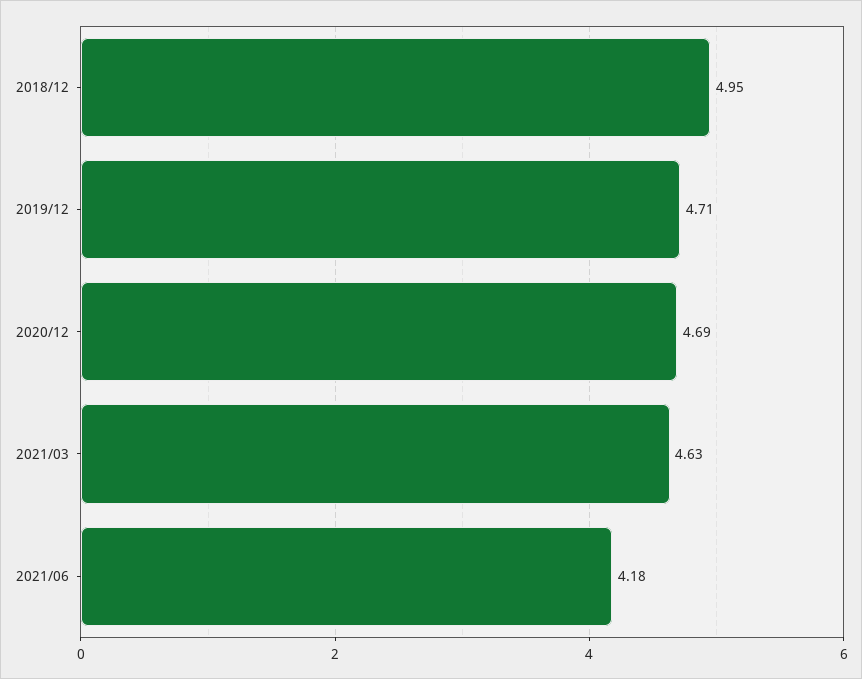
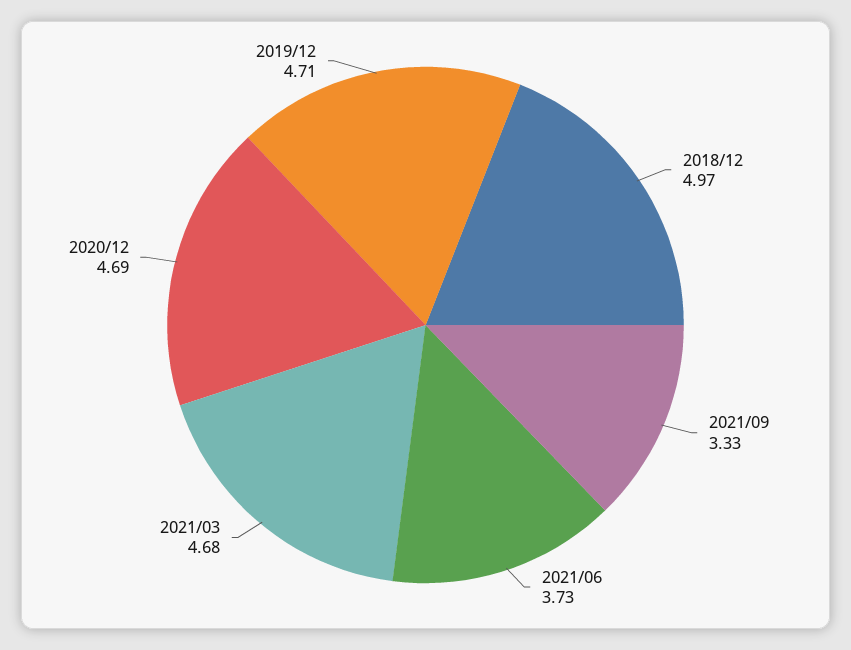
2018/12: 4.95 -> 4.97
2021/03: 4.63 -> 4.68
2021/06: 4.18 -> 3.73
2021/09: none -> 3.33

